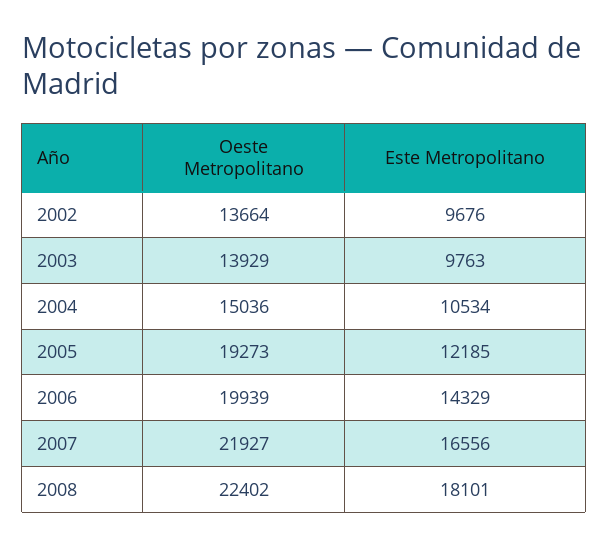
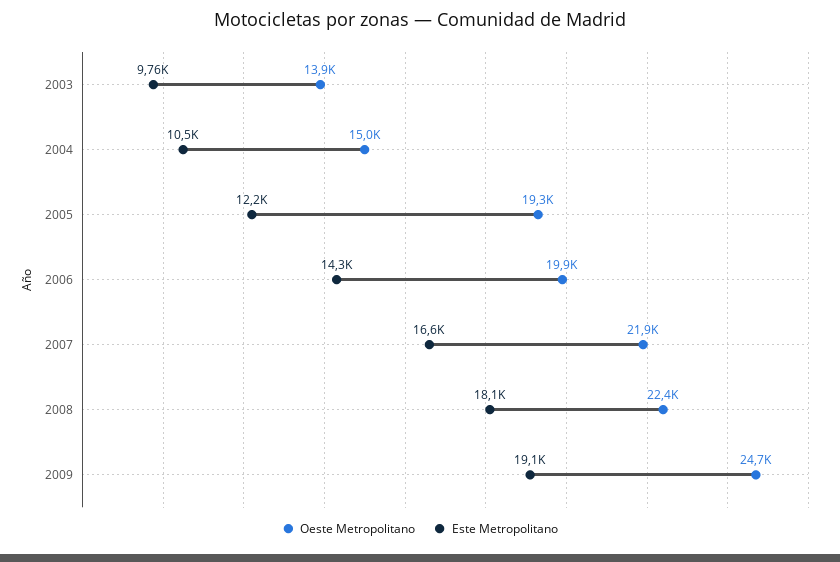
Oeste Metropolitano, 2002: 13664 -> none
Este Metropolitano, 2002: 9676 -> none
Oeste Metropolitano, 2009: none -> 24700
Este Metropolitano, 2009: none -> 19100

